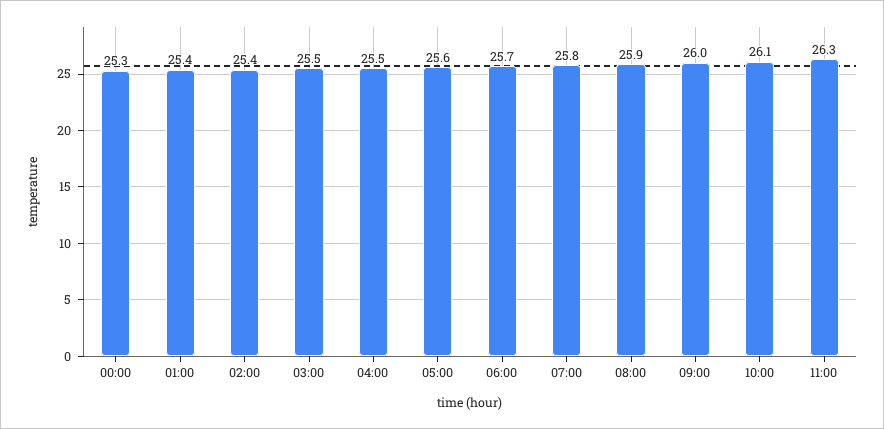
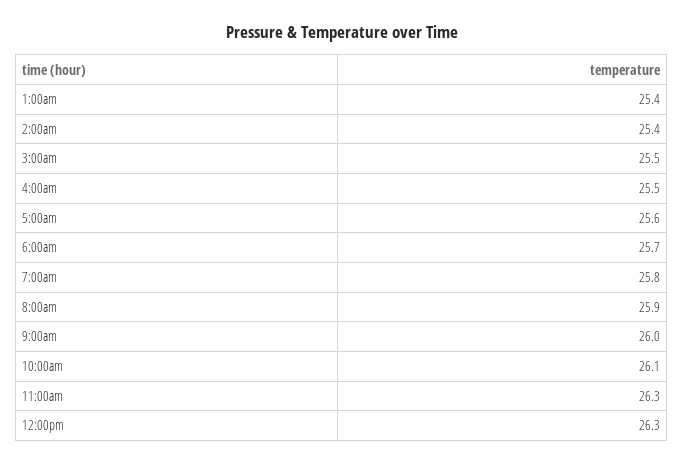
00:00: 25.3 -> none
12:00pm: none -> 26.3

